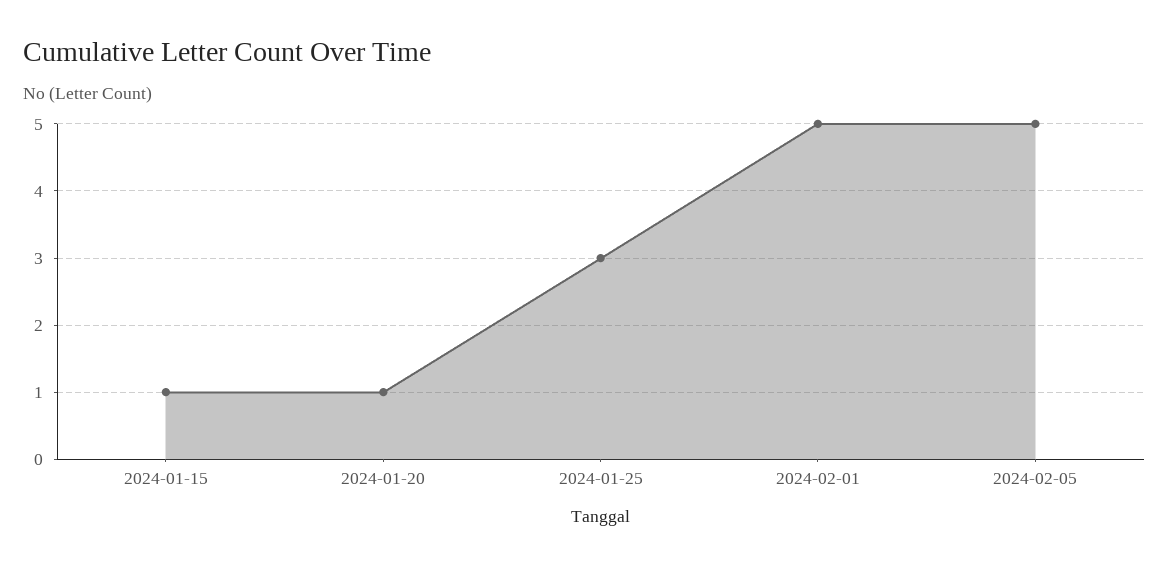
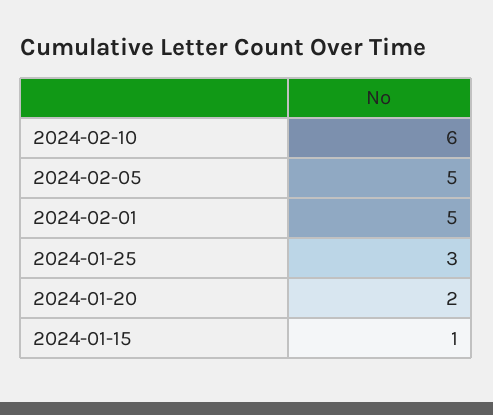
2024-01-20: 1 -> 2
2024-02-10: none -> 6

